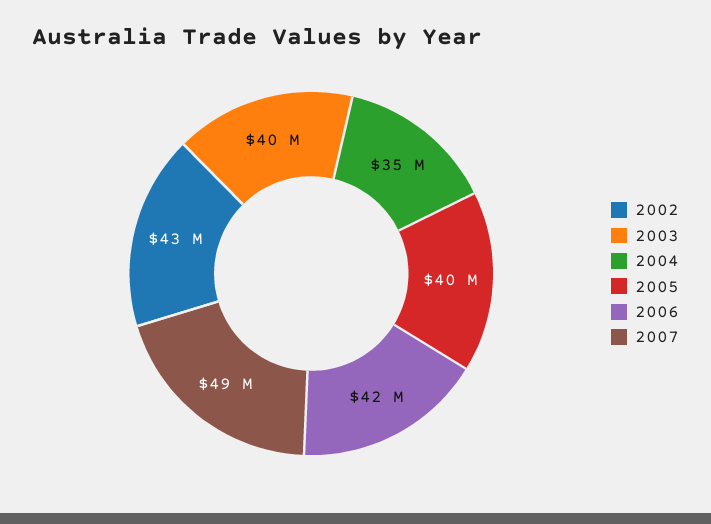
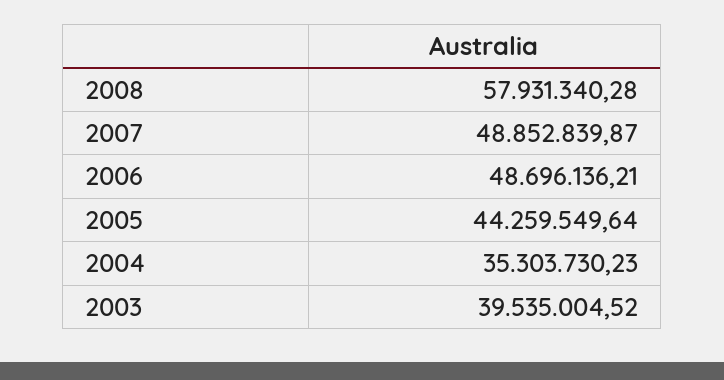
2002: 43000000 -> none
2005: 40000000 -> 44259549.64
2006: 42000000 -> 48696136.21
2008: none -> 57931340.28

